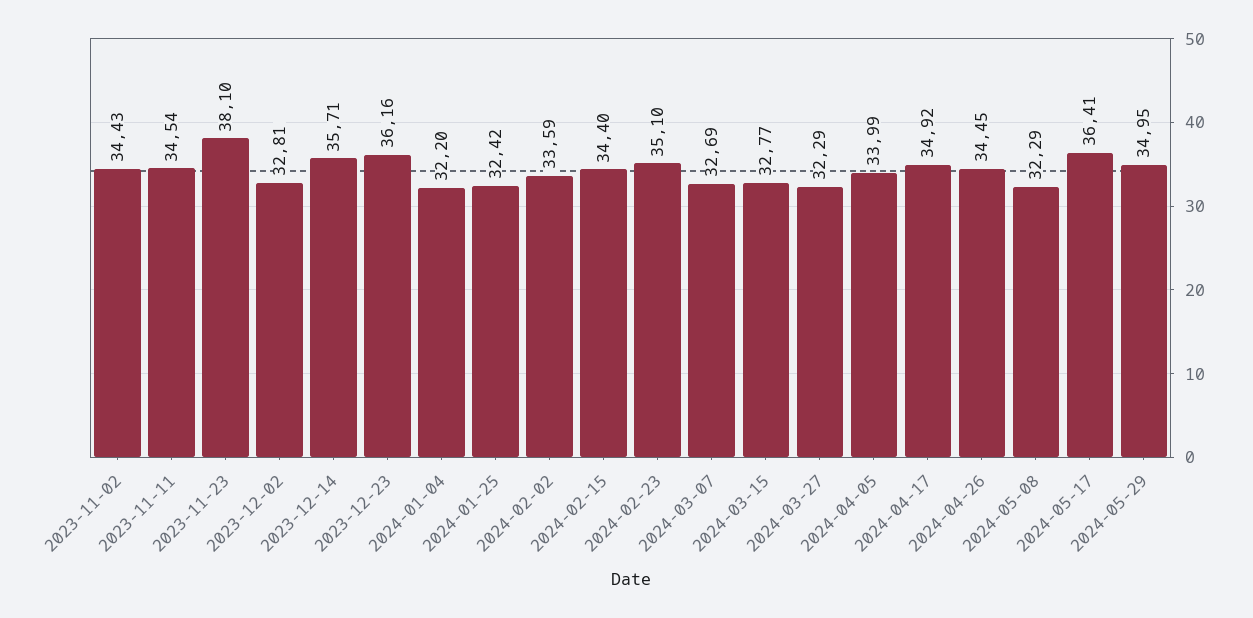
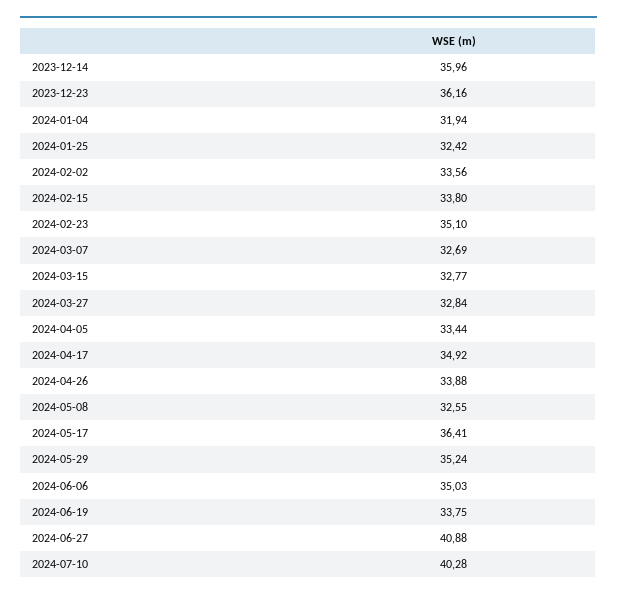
2023-11-02: 34.43 -> none
2023-11-11: 34.54 -> none
2023-11-23: 38.1 -> none
2023-12-02: 32.81 -> none
2023-12-14: 35.71 -> 35.96
2024-01-04: 32.2 -> 31.94
2024-02-02: 33.59 -> 33.56
2024-02-15: 34.4 -> 33.8
2024-03-27: 32.29 -> 32.84
2024-04-05: 33.99 -> 33.44
2024-04-26: 34.45 -> 33.88
2024-05-08: 32.29 -> 32.55
2024-05-29: 34.95 -> 35.24
2024-06-06: none -> 35.03
2024-06-19: none -> 33.75
2024-06-27: none -> 40.88
2024-07-10: none -> 40.28

